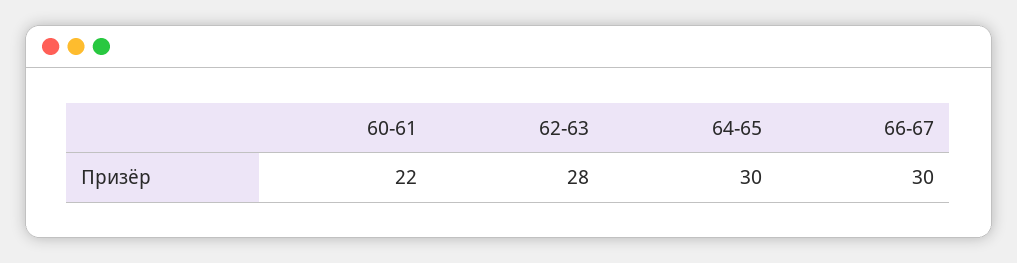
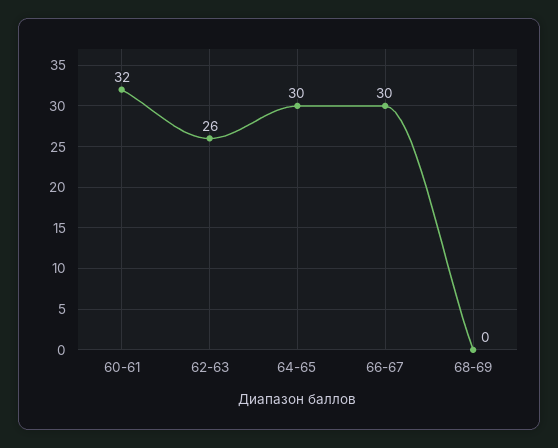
60-61: 22 -> 32
62-63: 28 -> 26
68-69: none -> 0

